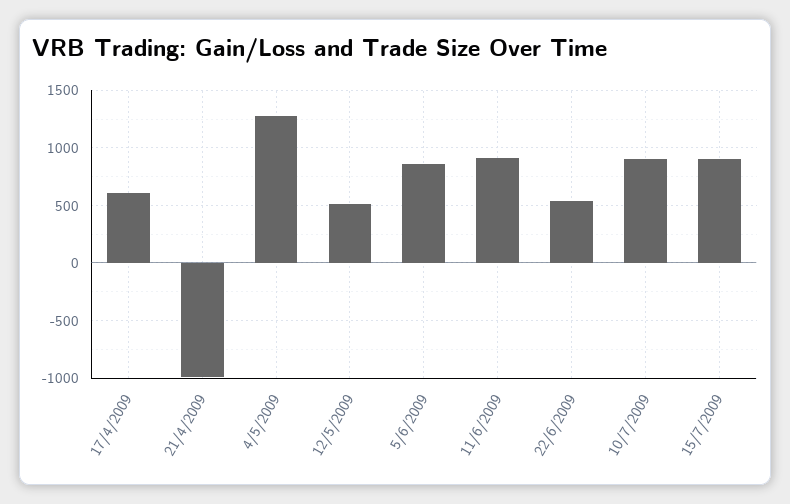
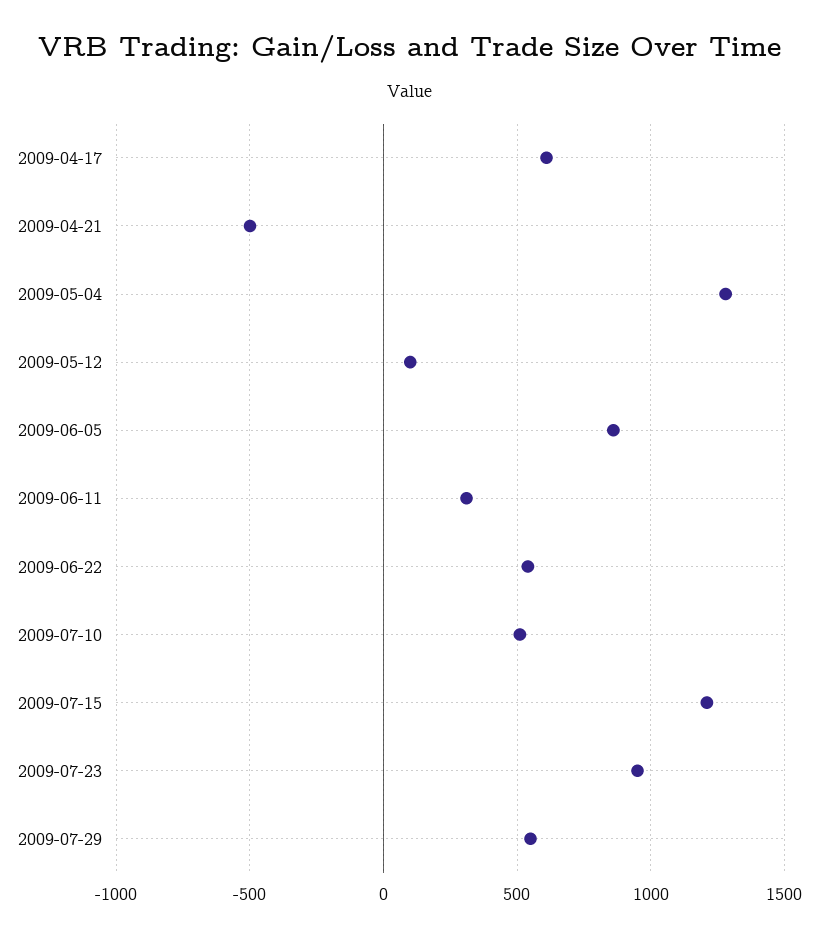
21/4/2009: -1000 -> -500
12/5/2009: 500 -> 100
11/6/2009: 900 -> 300
10/7/2009: 900 -> 500
15/7/2009: 900 -> 1200
2009-07-23: none -> 950
2009-07-29: none -> 550

